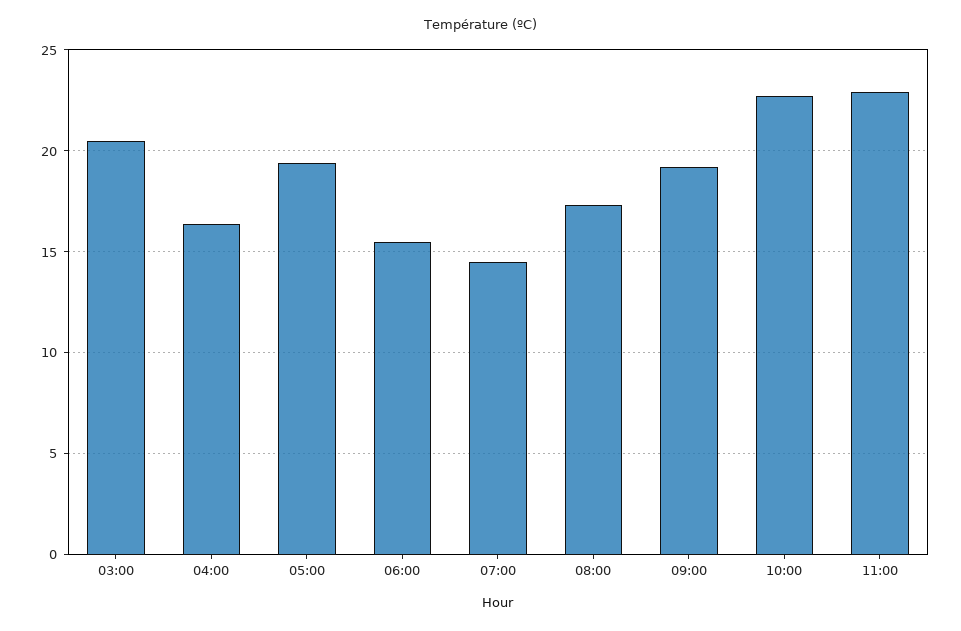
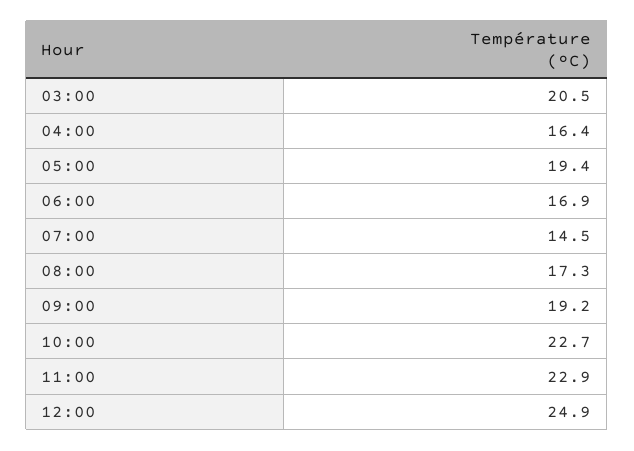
06:00: 15.5 -> 16.9
12:00: none -> 24.9

